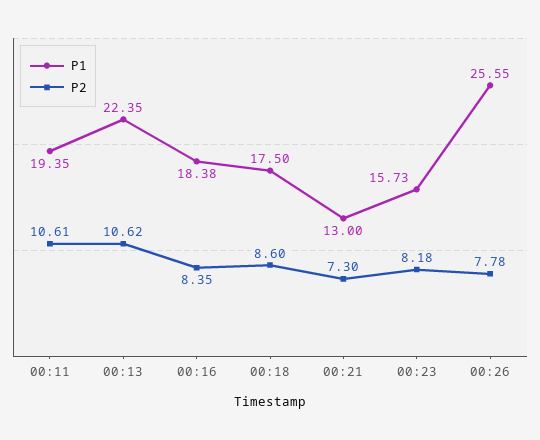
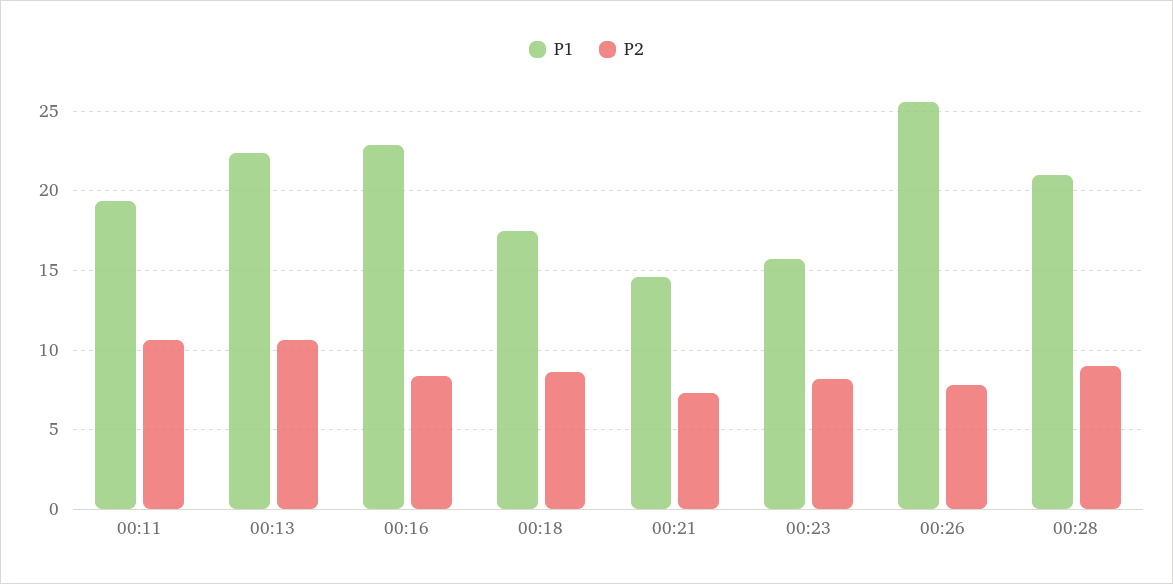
P1, 00:16: 18.38 -> 23
P1, 00:21: 13 -> 14.5
P1, 00:28: none -> 21
P2, 00:28: none -> 9

